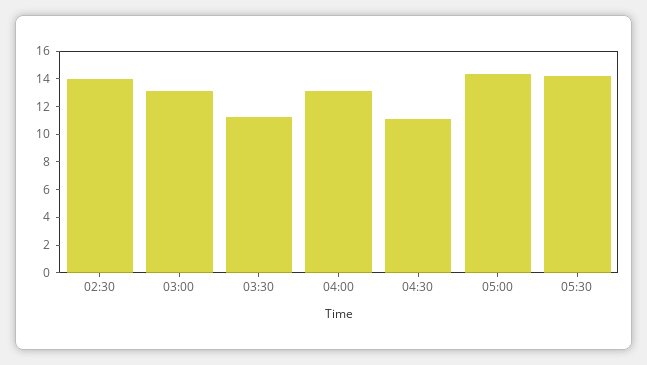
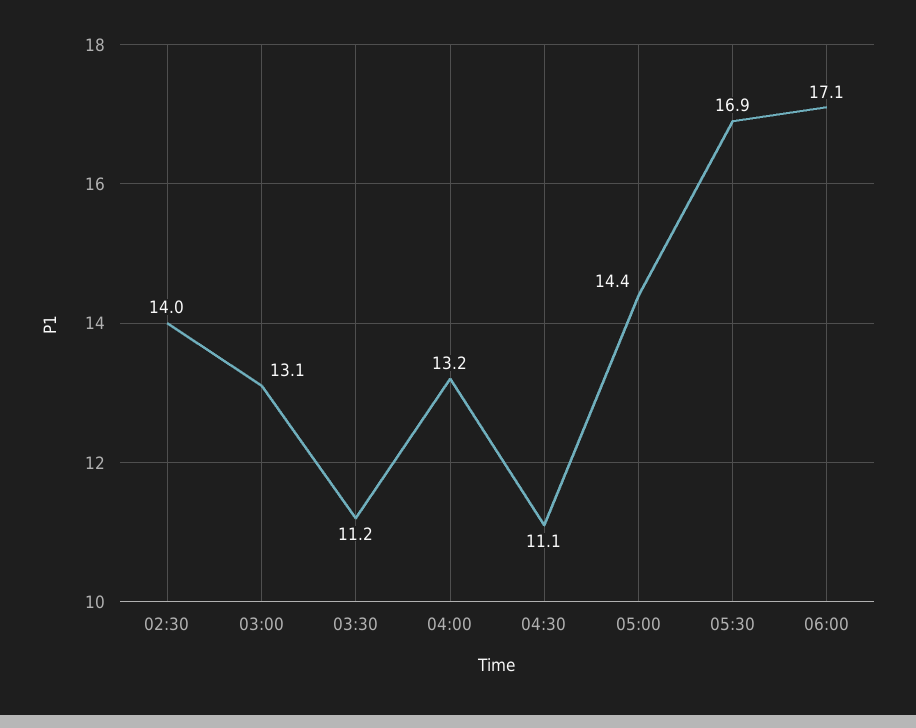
05:30: 14 -> 16.9
06:00: none -> 17.1

